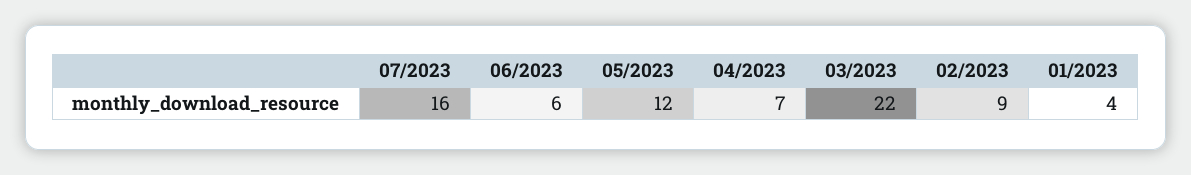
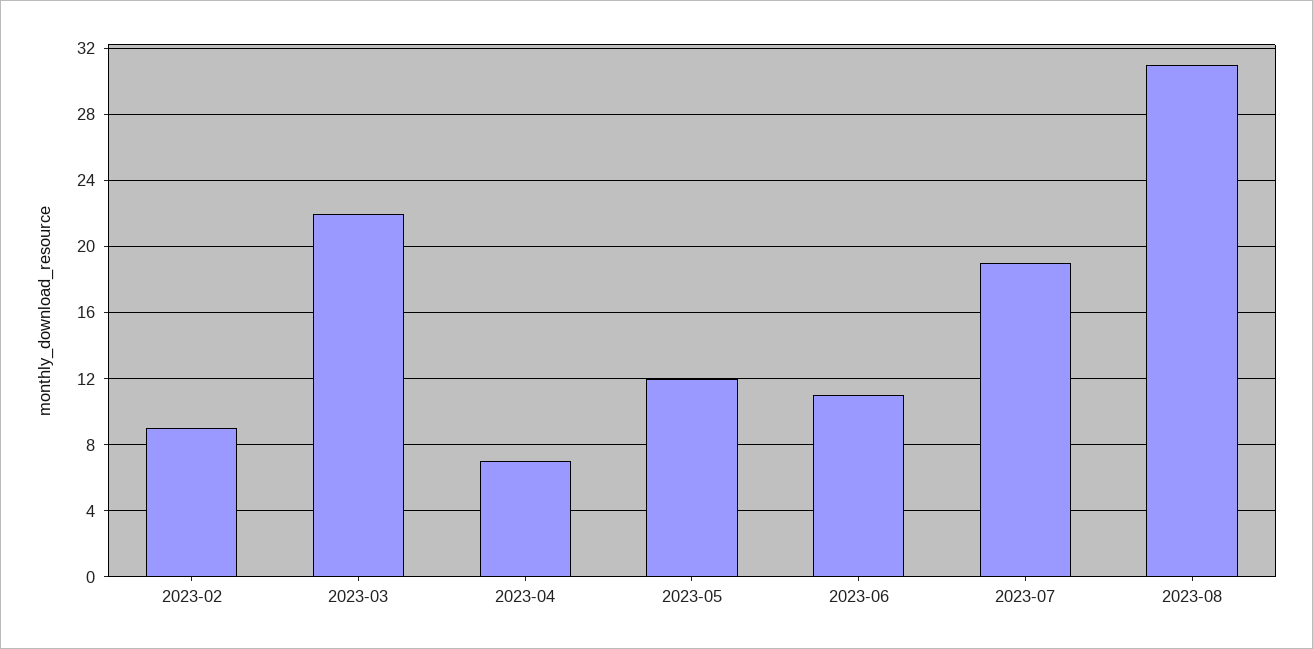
07/2023: 16 -> 19
06/2023: 6 -> 11
01/2023: 4 -> none
2023-08: none -> 31

